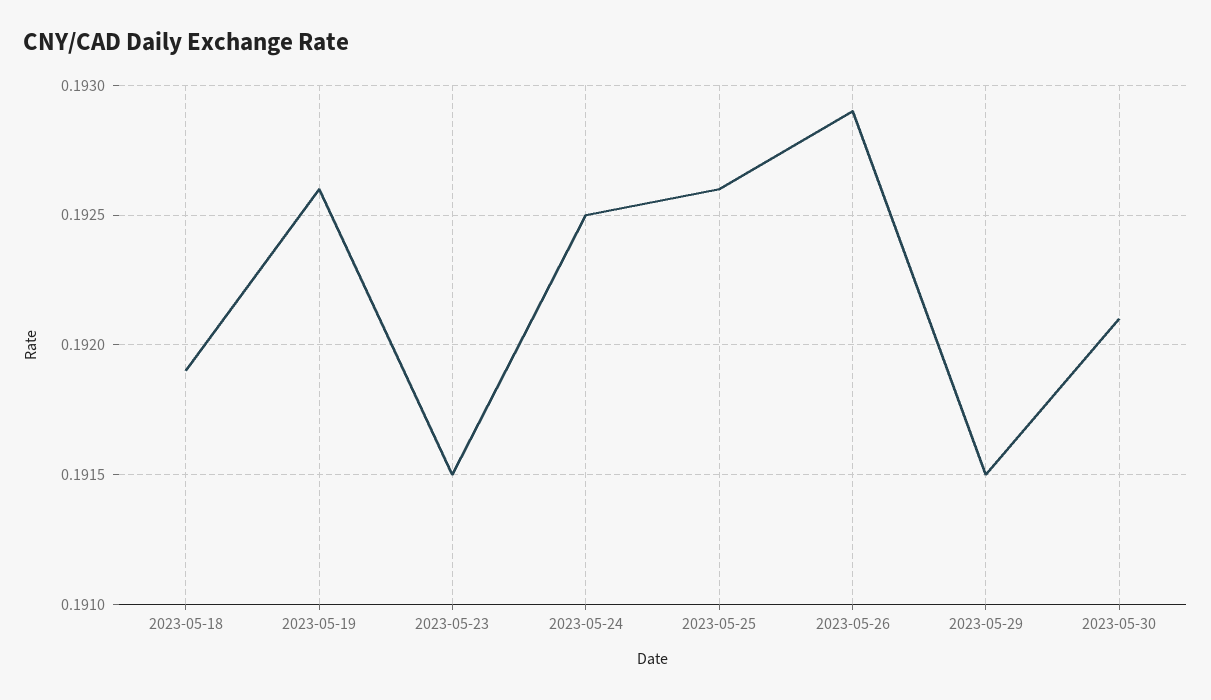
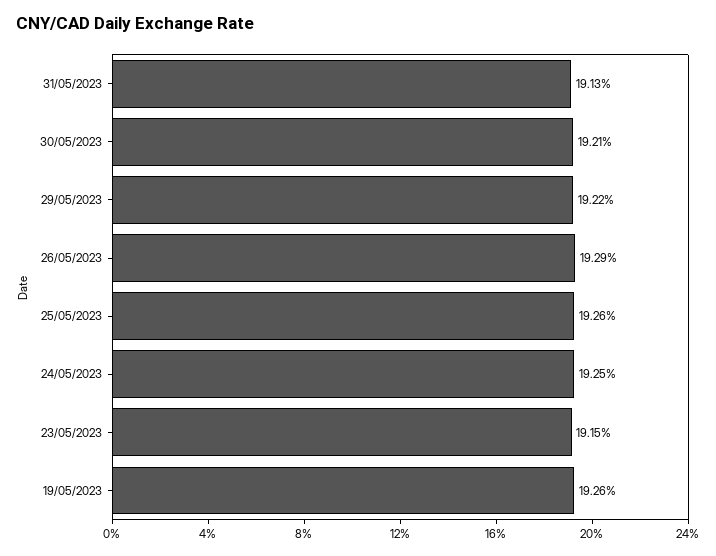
2023-05-18: 0.1919 -> none
2023-05-29: 0.1915 -> 0.1922
31/05/2023: none -> 0.1913

